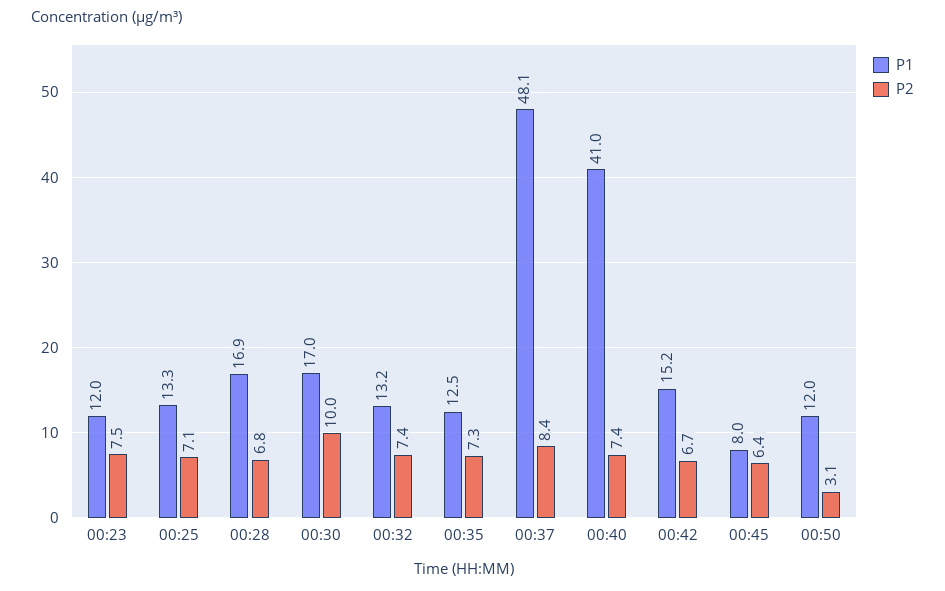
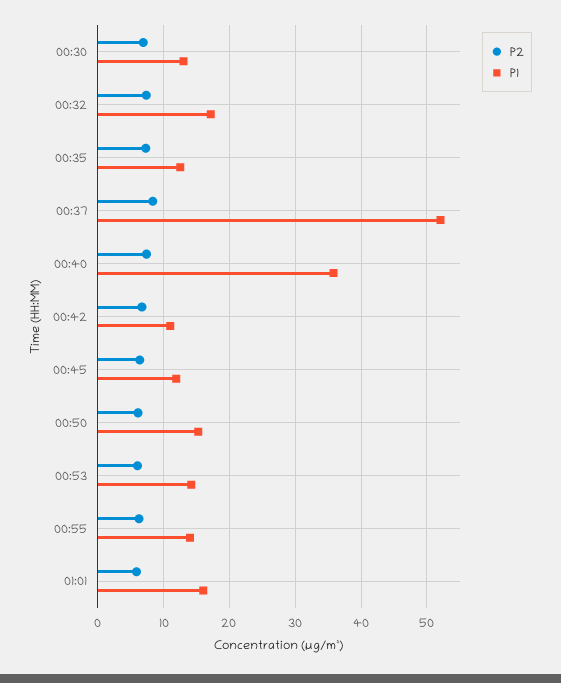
P1, 00:23: 12 -> none
P2, 00:23: 7.5 -> none
P1, 00:25: 13.3 -> none
P2, 00:25: 7.1 -> none
P1, 00:28: 16.9 -> none
P2, 00:28: 6.8 -> none
P1, 00:30: 17 -> 13
P2, 00:30: 10 -> 7
P1, 00:32: 13.2 -> 17
P1, 00:37: 48.1 -> 52
P1, 00:40: 41 -> 36
P1, 00:42: 15.2 -> 11
P1, 00:45: 8 -> 12
P1, 00:50: 12 -> 15
P2, 00:50: 3.1 -> 6
P2, 00:53: none -> 6
P1, 00:53: none -> 14
P2, 00:55: none -> 6
P1, 00:55: none -> 14
P2, 01:01: none -> 6
P1, 01:01: none -> 16

